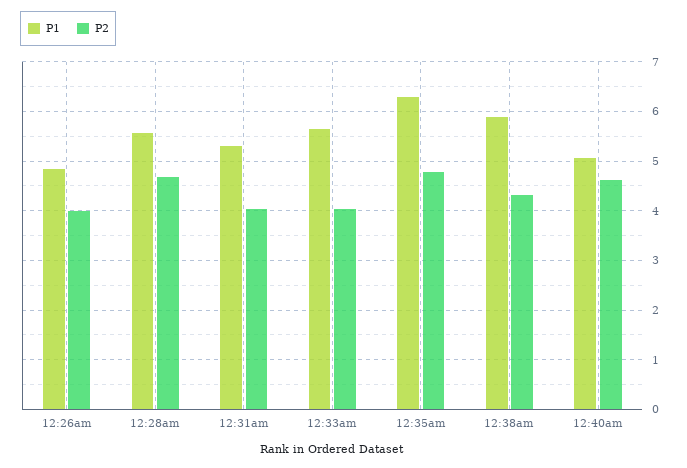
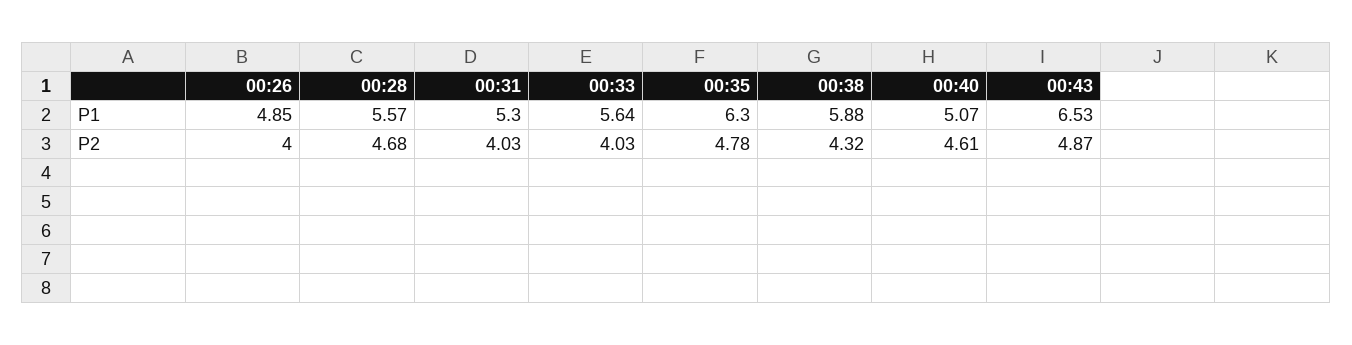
P1, 00:43: none -> 6.53
P2, 00:43: none -> 4.87

